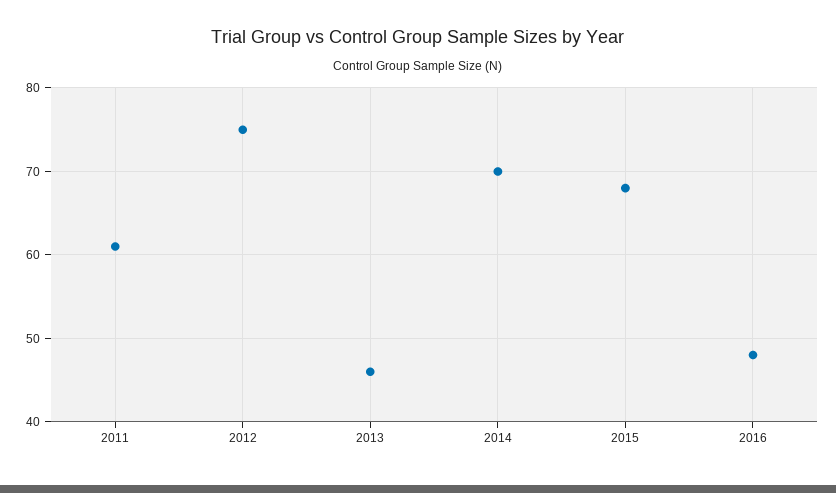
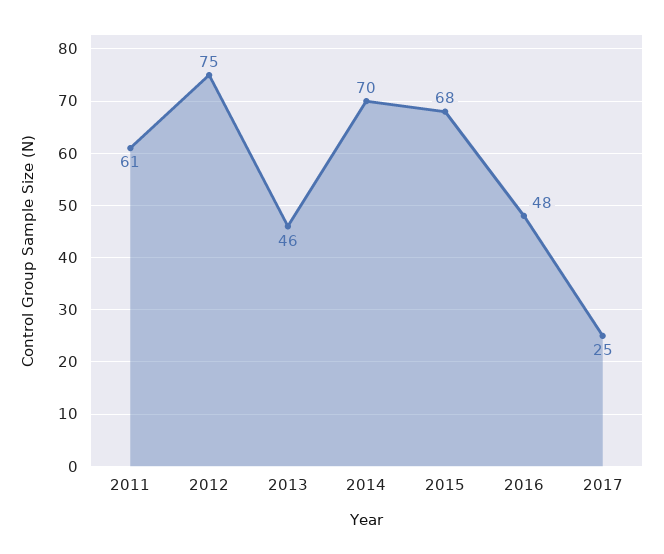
2017: none -> 25

